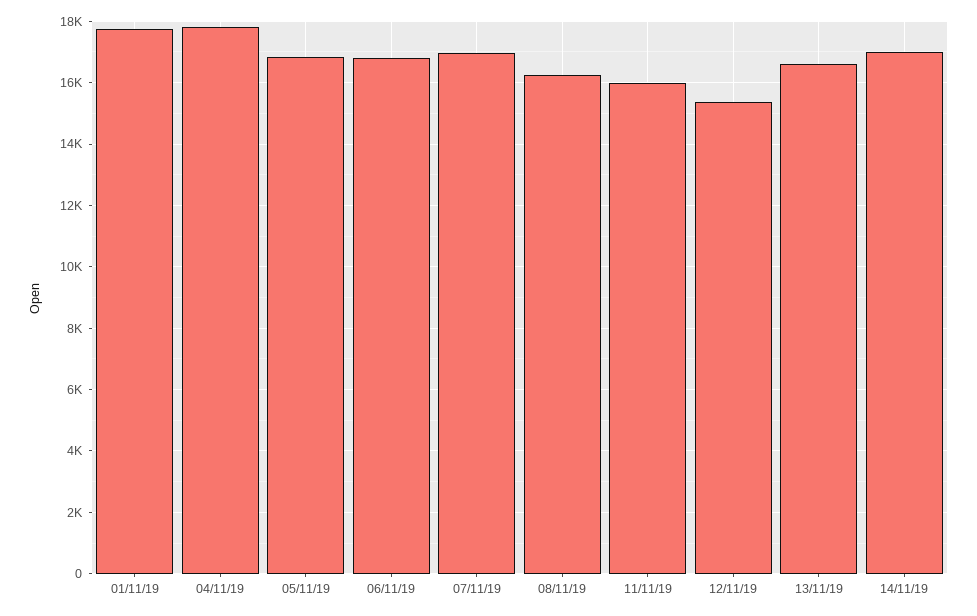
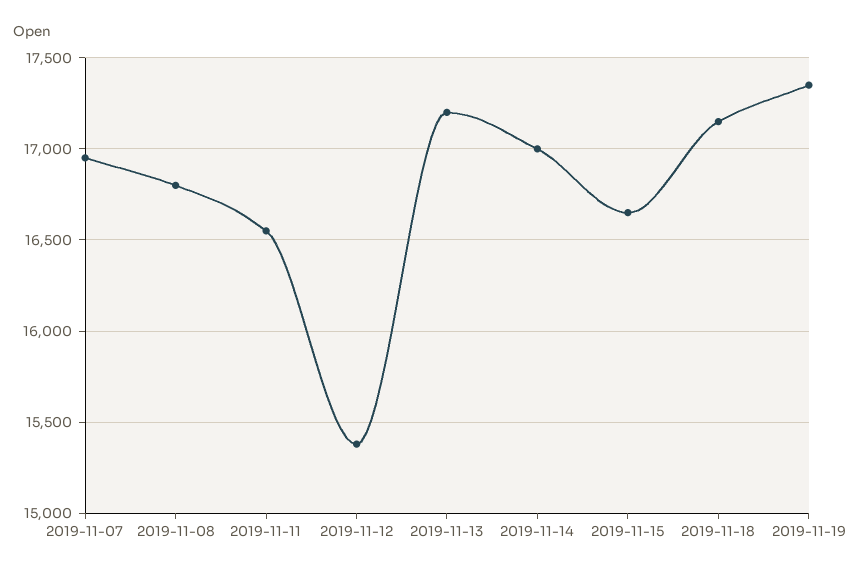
01/11/19: 17800 -> none
04/11/19: 17800 -> none
05/11/19: 16800 -> none
06/11/19: 16800 -> none
08/11/19: 16200 -> 16800
11/11/19: 16000 -> 16550
13/11/19: 16600 -> 17200
2019-11-15: none -> 16650
2019-11-18: none -> 17150
2019-11-19: none -> 17350

